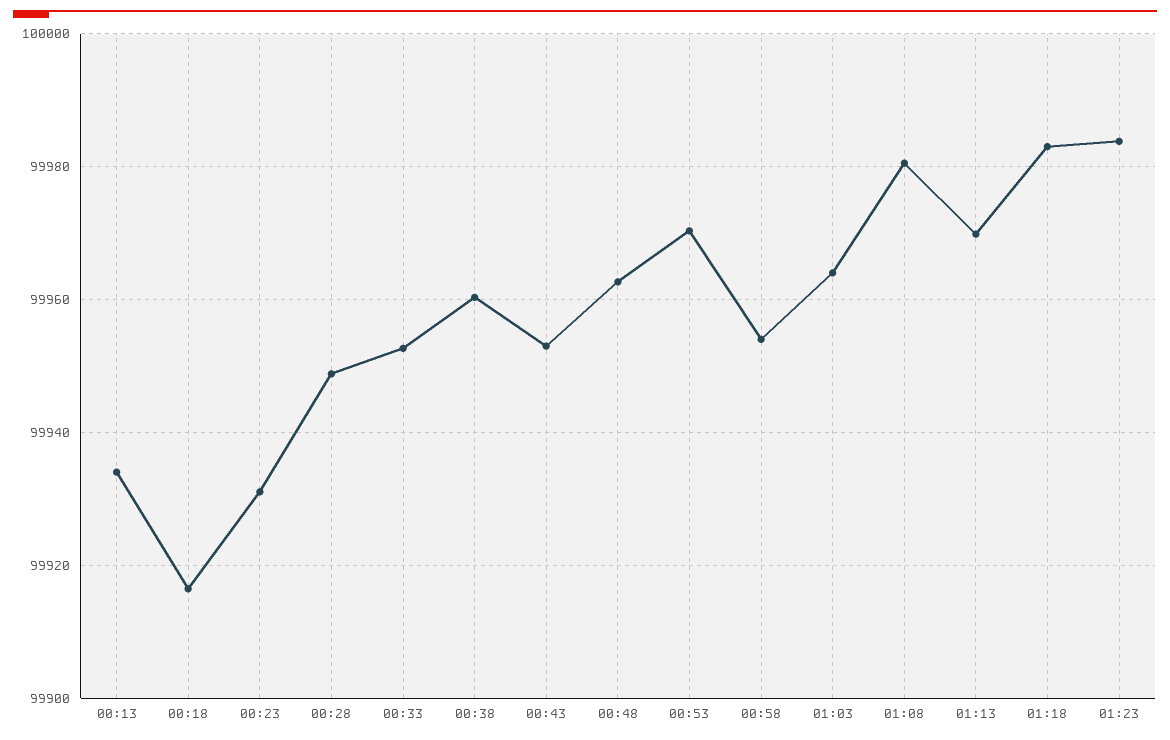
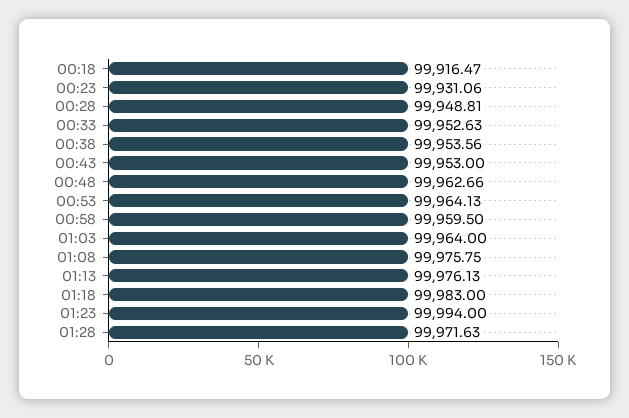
00:13: 99934 -> none
00:38: 99960 -> 99953.56
00:53: 99970 -> 99964.13
00:58: 99954 -> 99959.5
01:08: 99980 -> 99975.75
01:13: 99970 -> 99976.13
01:23: 99984 -> 99994
01:28: none -> 99971.63

